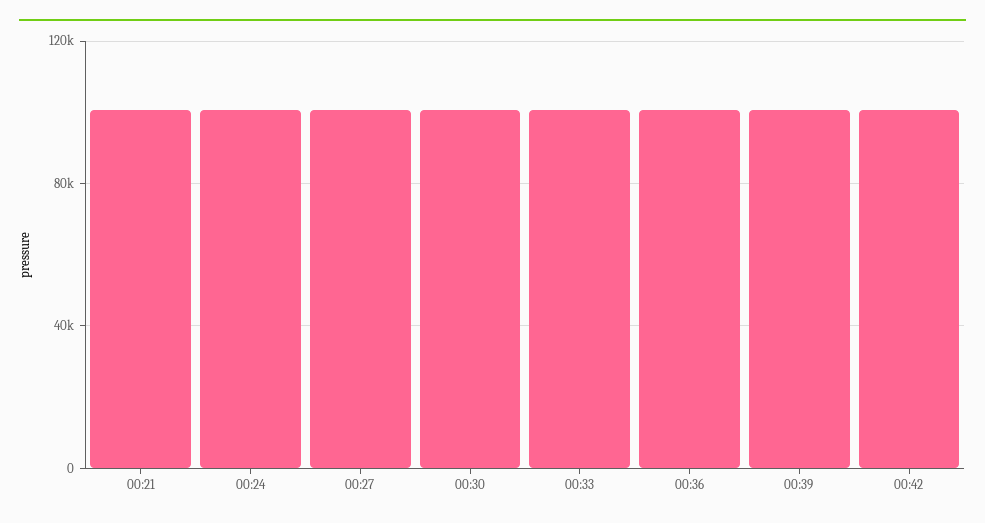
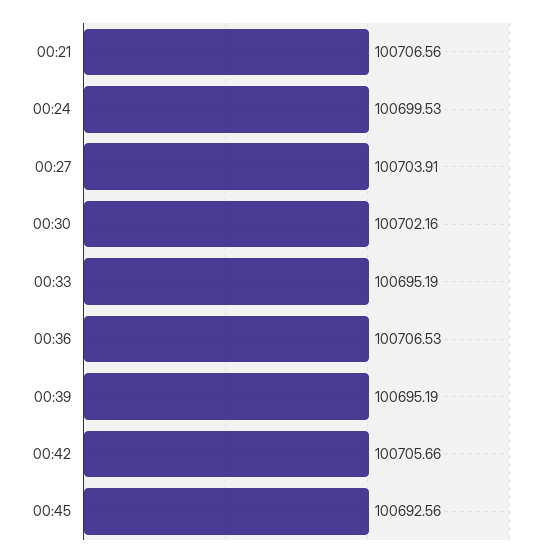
00:45: none -> 100692.56

